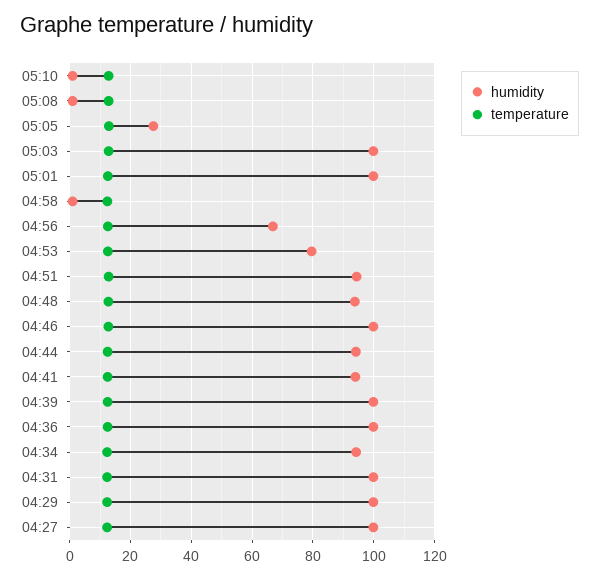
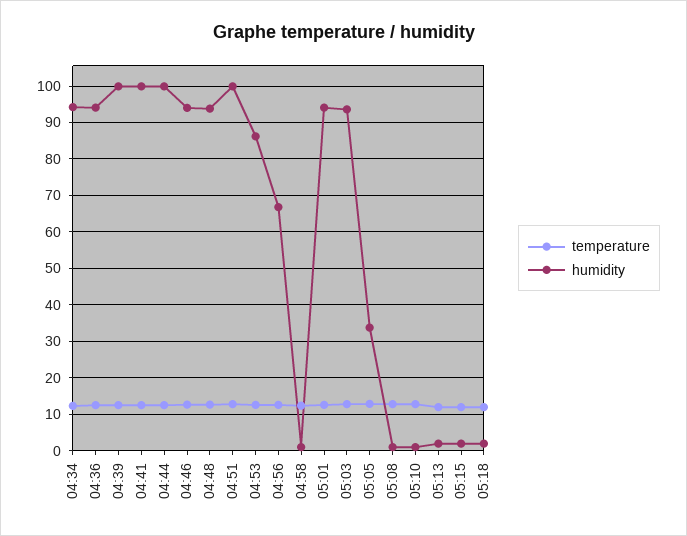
humidity, 05:05: 28 -> 34
humidity, 05:03: 100 -> 94
humidity, 05:01: 100 -> 94
humidity, 04:53: 80 -> 86
humidity, 04:51: 94 -> 100
humidity, 04:46: 100 -> 94
humidity, 04:44: 94 -> 100
humidity, 04:41: 94 -> 100
humidity, 04:36: 100 -> 94
humidity, 04:31: 100 -> none
temperature, 04:31: 12 -> none
humidity, 04:29: 100 -> none
temperature, 04:29: 12 -> none
humidity, 04:27: 100 -> none
temperature, 04:27: 12 -> none
temperature, 05:13: none -> 12
humidity, 05:13: none -> 2
temperature, 05:15: none -> 12
humidity, 05:15: none -> 2
temperature, 05:18: none -> 12
humidity, 05:18: none -> 2

